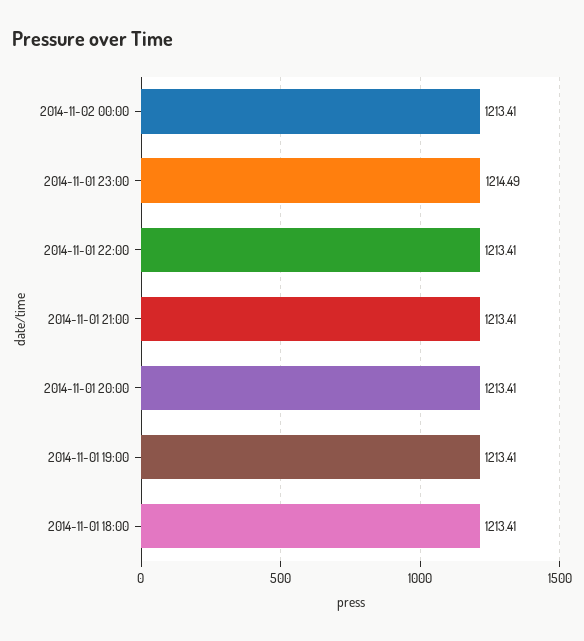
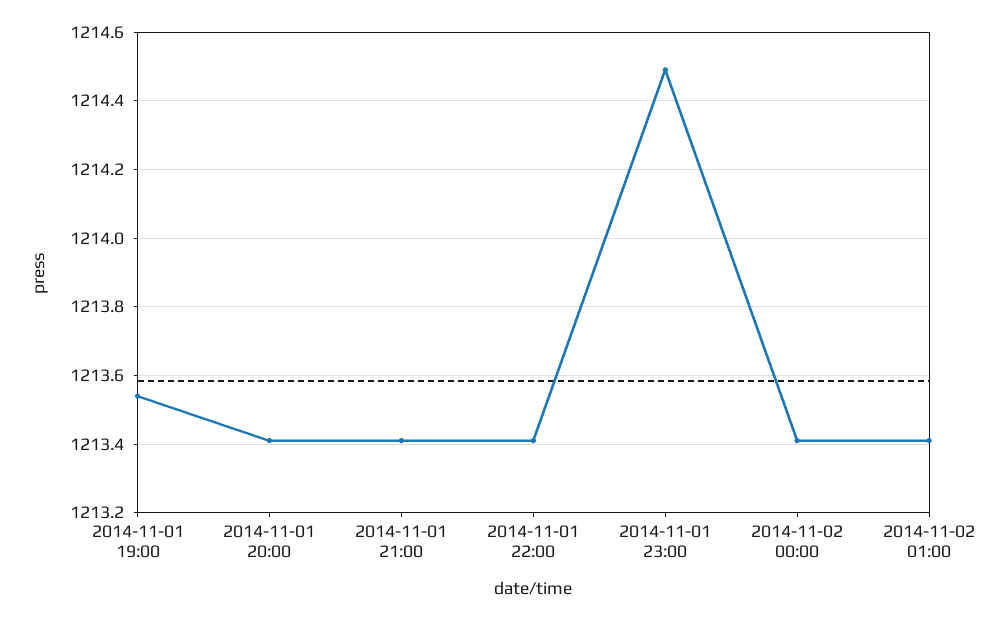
2014-11-01 19:00: 1213.41 -> 1213.55
2014-11-01 18:00: 1213.41 -> none
2014-11-02 01:00: none -> 1213.4

